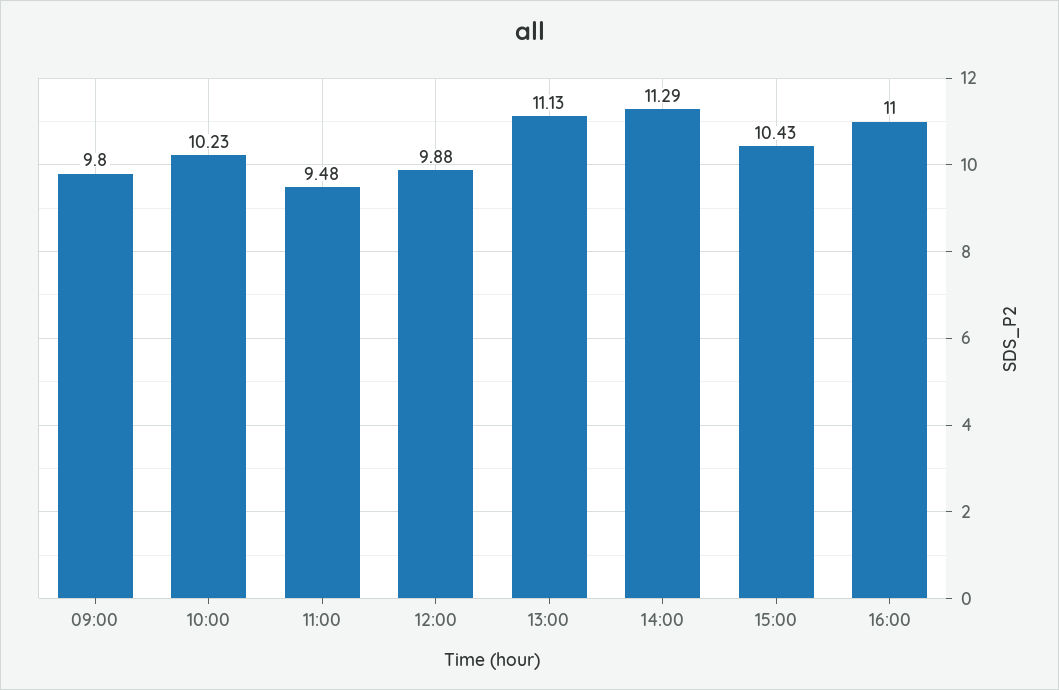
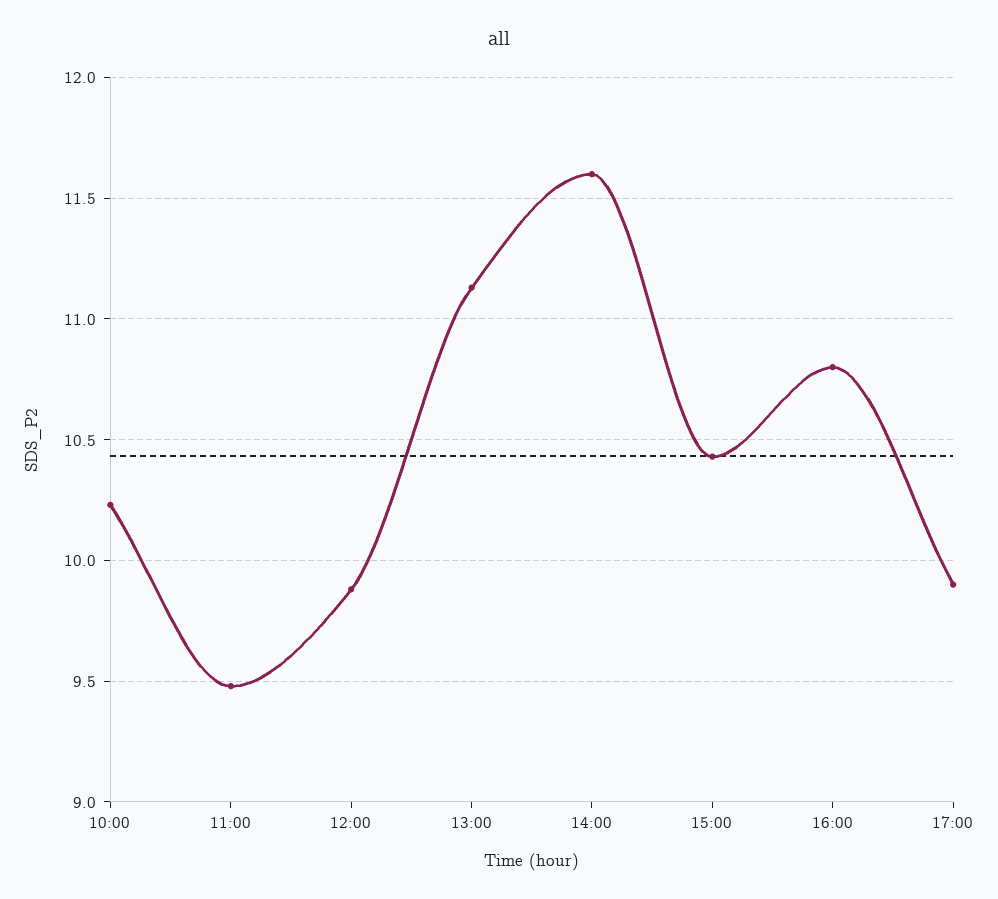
09:00: 9.8 -> none
14:00: 11.29 -> 11.6
16:00: 11 -> 10.8
17:00: none -> 9.9

